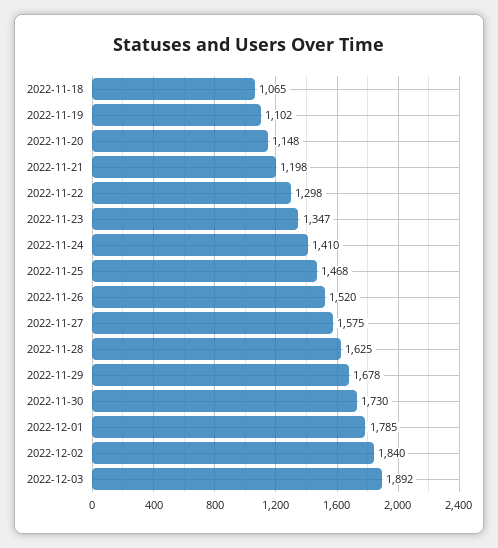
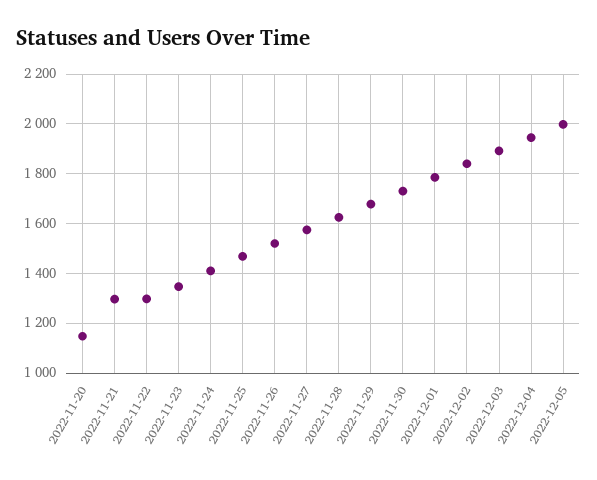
2022-11-18: 1065 -> none
2022-11-19: 1102 -> none
2022-11-21: 1198 -> 1300
2022-12-04: none -> 1950
2022-12-05: none -> 2000

